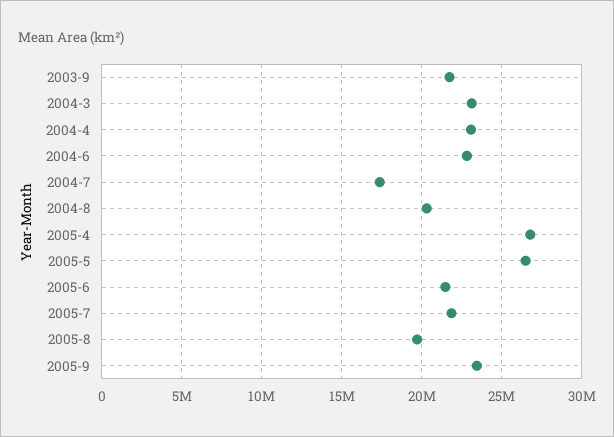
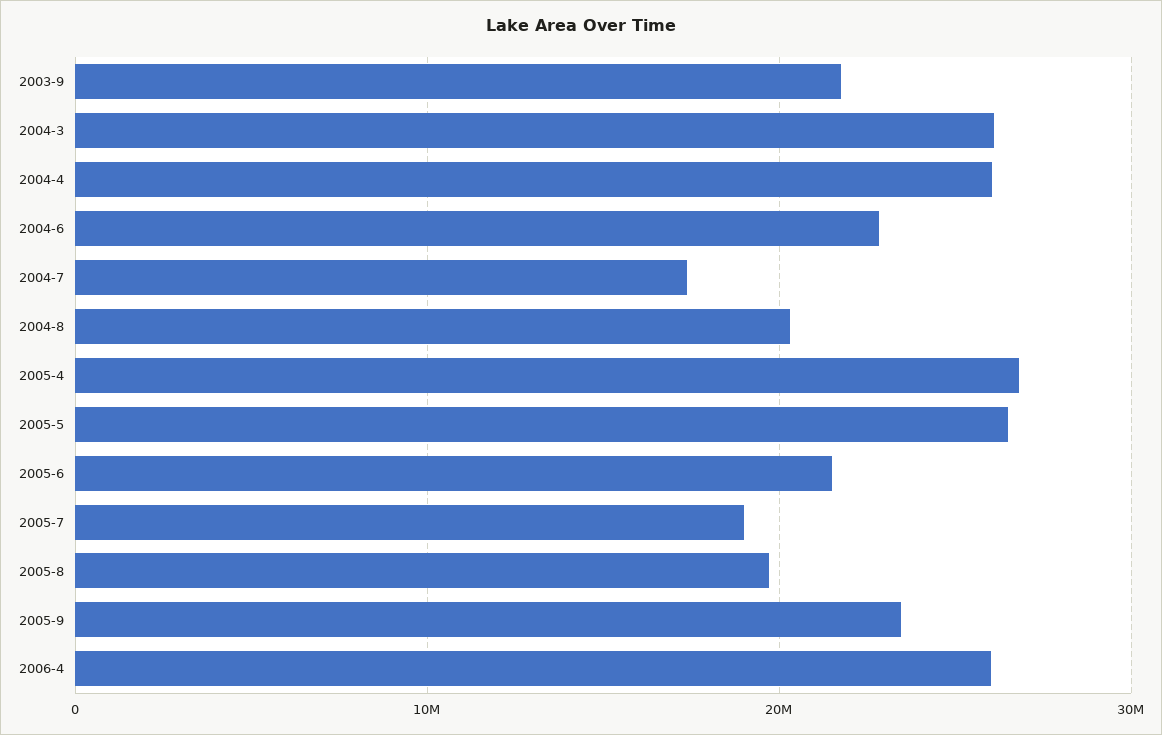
2004-3: 23000000 -> 26000000
2004-4: 23000000 -> 26000000
2005-7: 22000000 -> 19000000
2006-4: none -> 26000000

